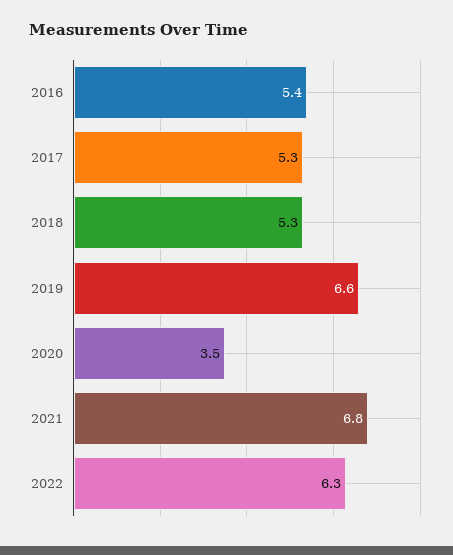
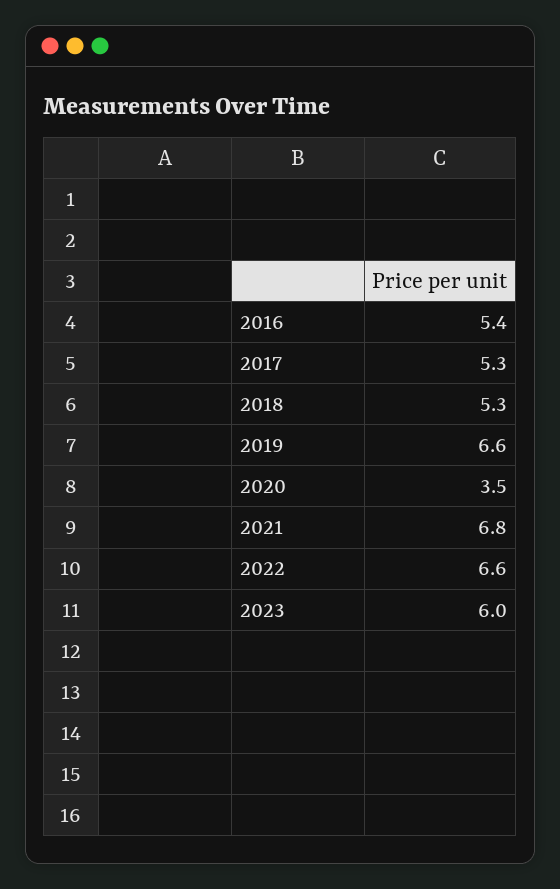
2022: 6.3 -> 6.6
2023: none -> 6

